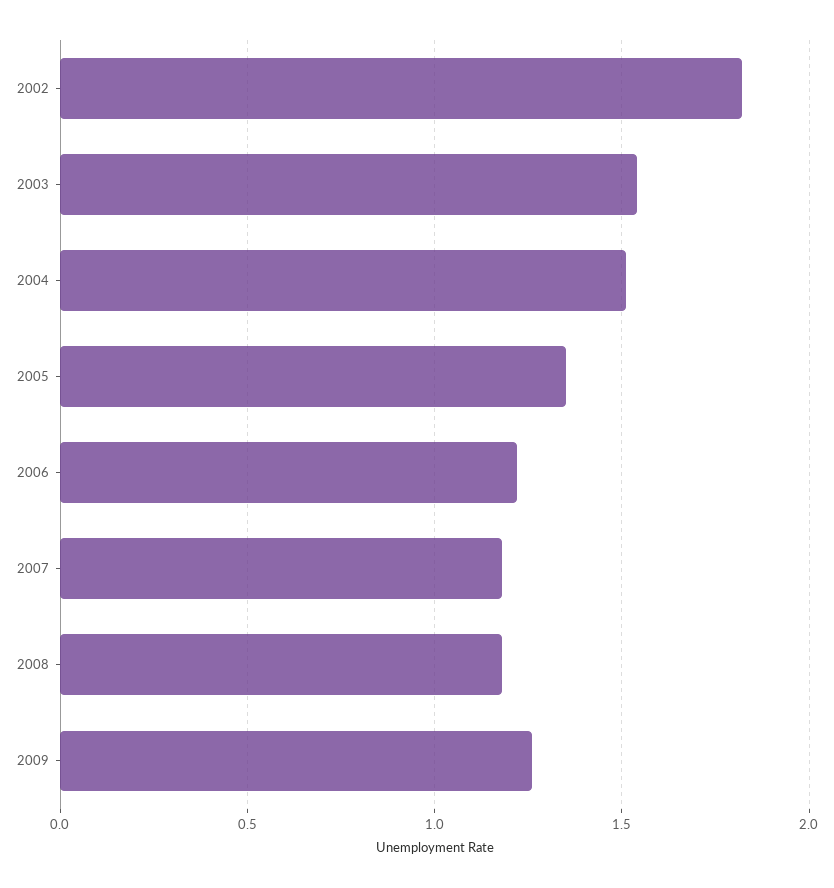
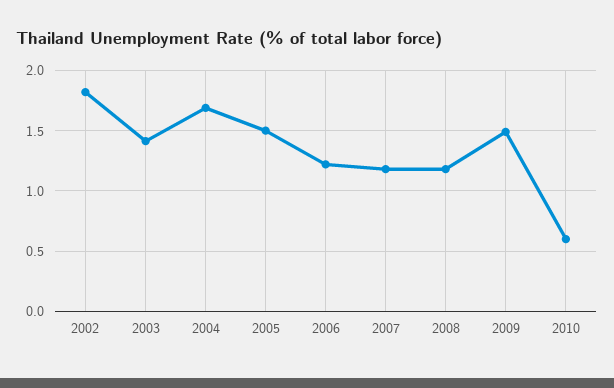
2003: 1.55 -> 1.4
2004: 1.5 -> 1.7
2005: 1.35 -> 1.5
2009: 1.25 -> 1.5
2010: none -> 0.6

